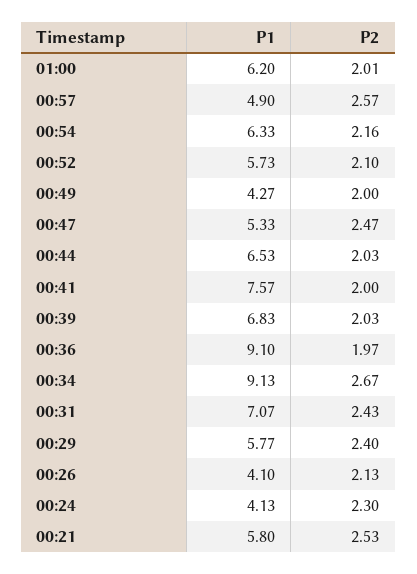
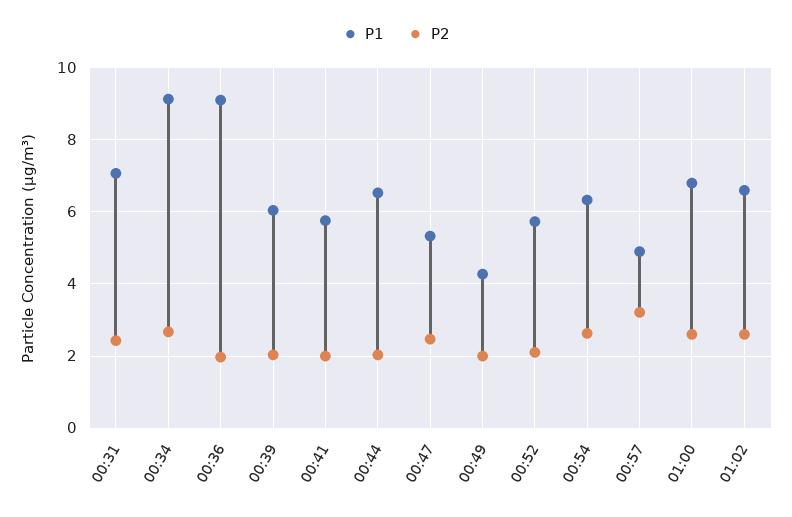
P1, 01:00: 6.2 -> 6.8
P2, 01:00: 2.01 -> 2.6
P2, 00:57: 2.57 -> 3.2
P2, 00:54: 2.16 -> 2.6
P1, 00:41: 7.57 -> 5.8
P1, 00:39: 6.83 -> 6
P1, 00:29: 5.77 -> none
P2, 00:29: 2.4 -> none
P1, 00:26: 4.1 -> none
P2, 00:26: 2.13 -> none
P1, 00:24: 4.13 -> none
P2, 00:24: 2.3 -> none
P1, 00:21: 5.8 -> none
P2, 00:21: 2.53 -> none
P1, 01:02: none -> 6.6
P2, 01:02: none -> 2.6

